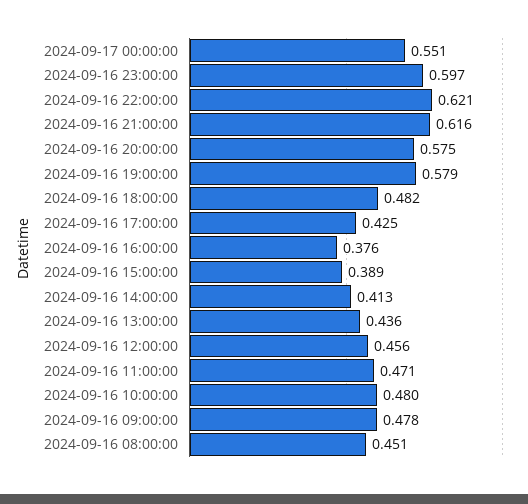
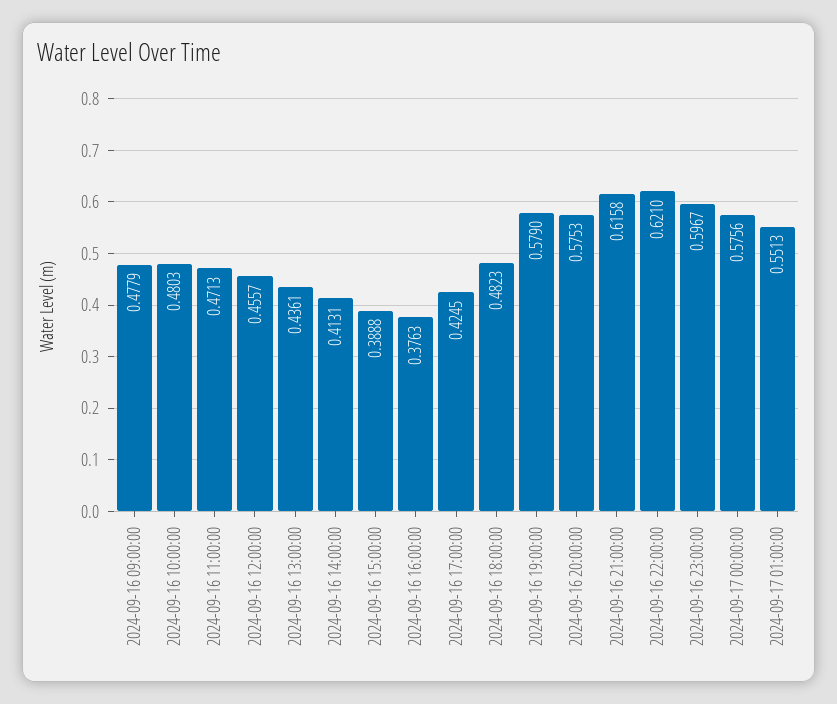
2024-09-17 00:00:00: 0.551 -> 0.5756
2024-09-16 08:00:00: 0.451 -> none
2024-09-17 01:00:00: none -> 0.5513

